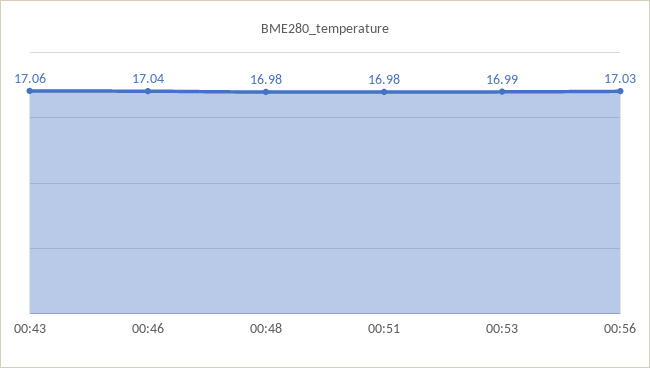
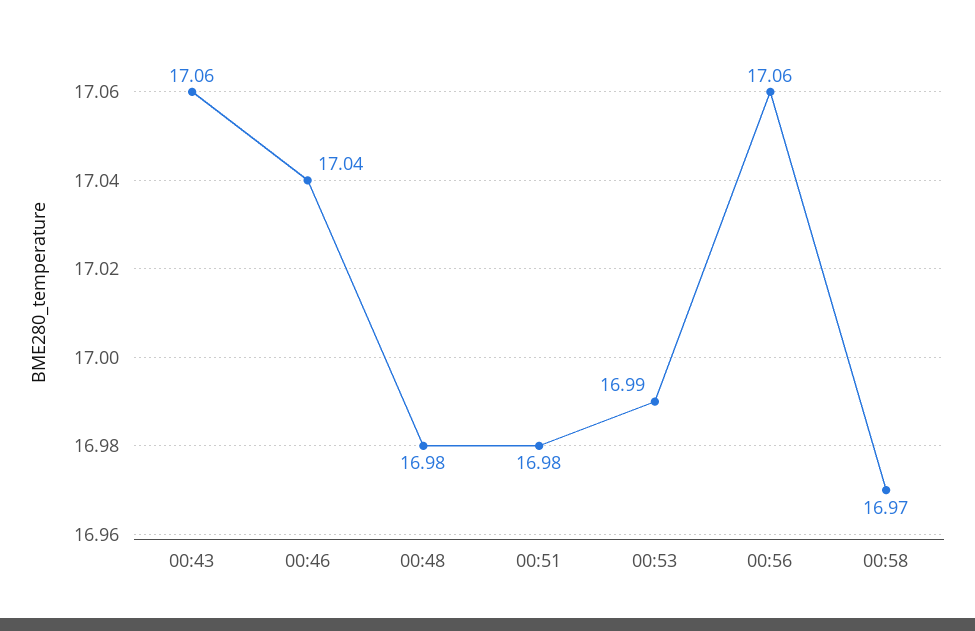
00:56: 17.03 -> 17.06
00:58: none -> 16.97

